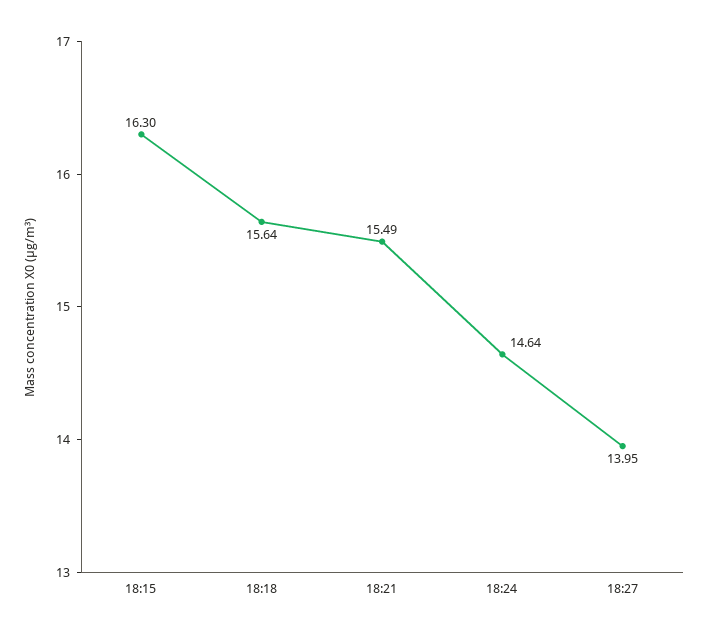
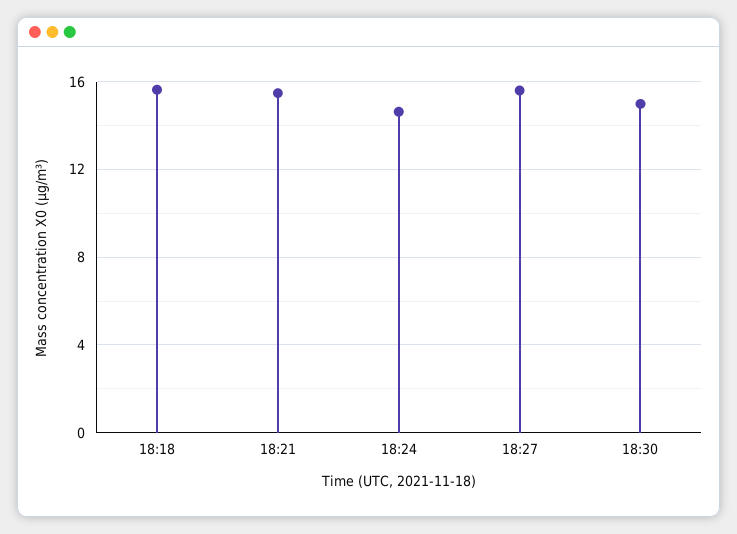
18:15: 16.3 -> none
18:27: 13.95 -> 15.5
18:30: none -> 15

